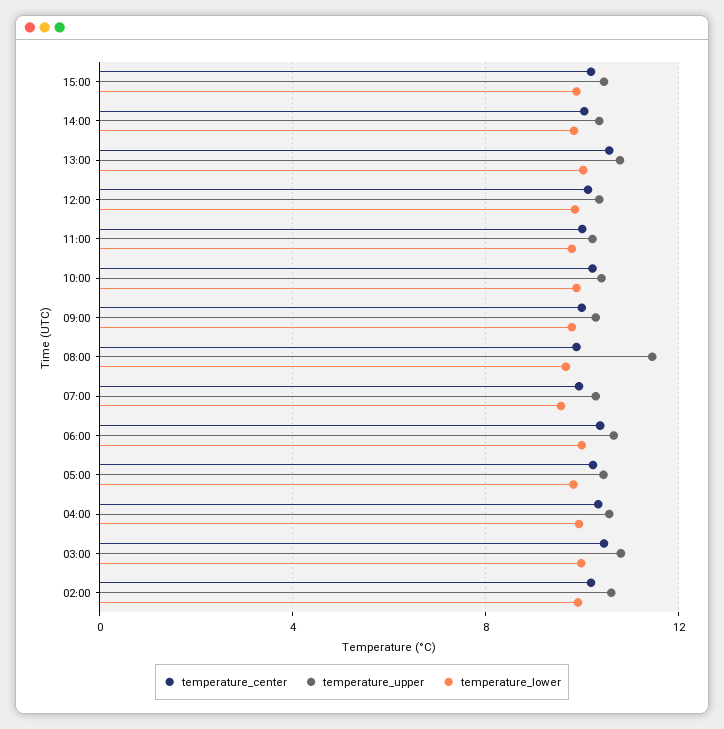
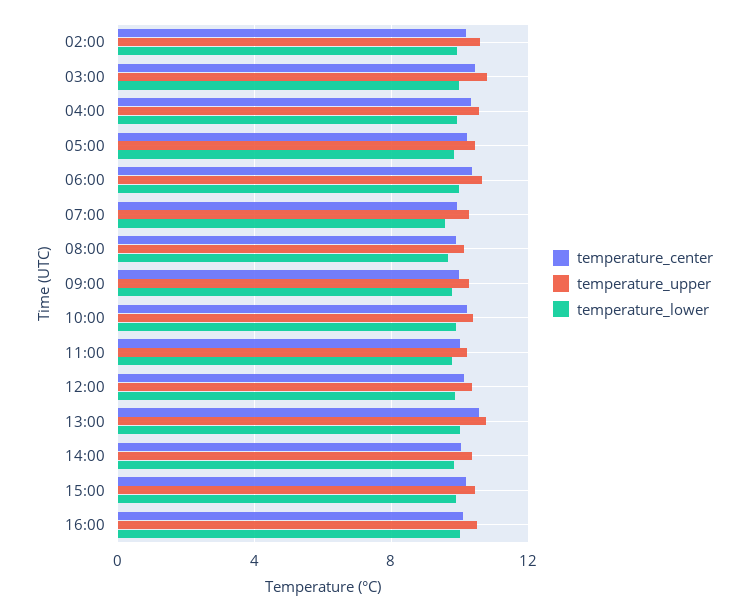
temperature_upper, 08:00: 11.5 -> 10
temperature_center, 16:00: none -> 10
temperature_upper, 16:00: none -> 10.5
temperature_lower, 16:00: none -> 10

